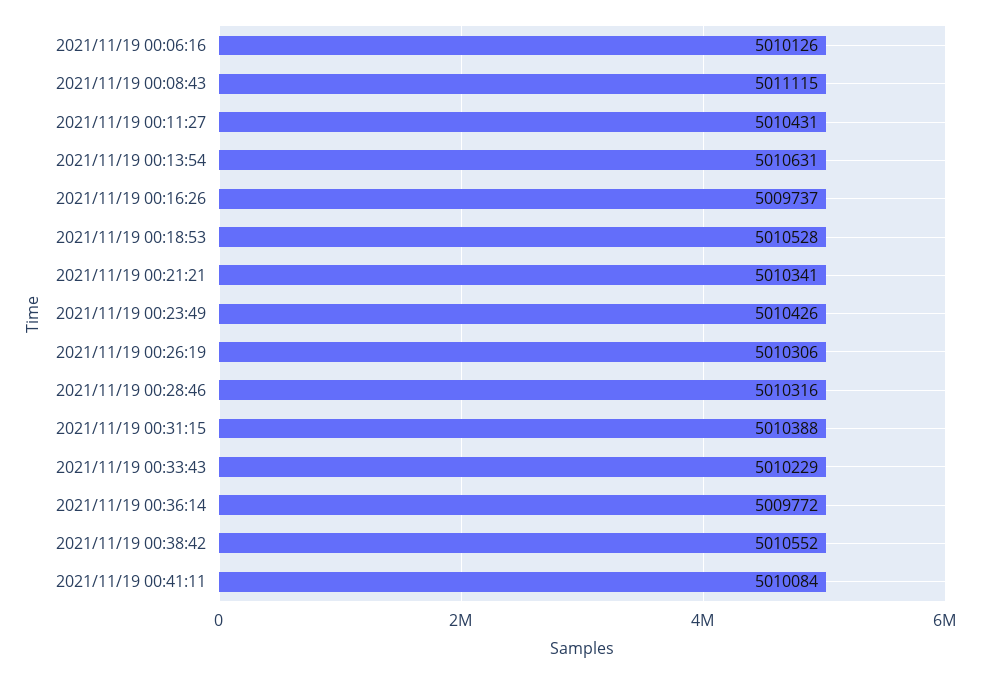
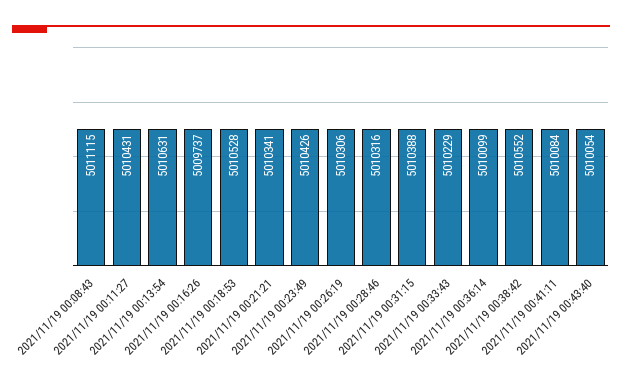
2021/11/19 00:06:16: 5010126 -> none
2021/11/19 00:36:14: 5009772 -> 5010099
2021/11/19 00:43:40: none -> 5010054

